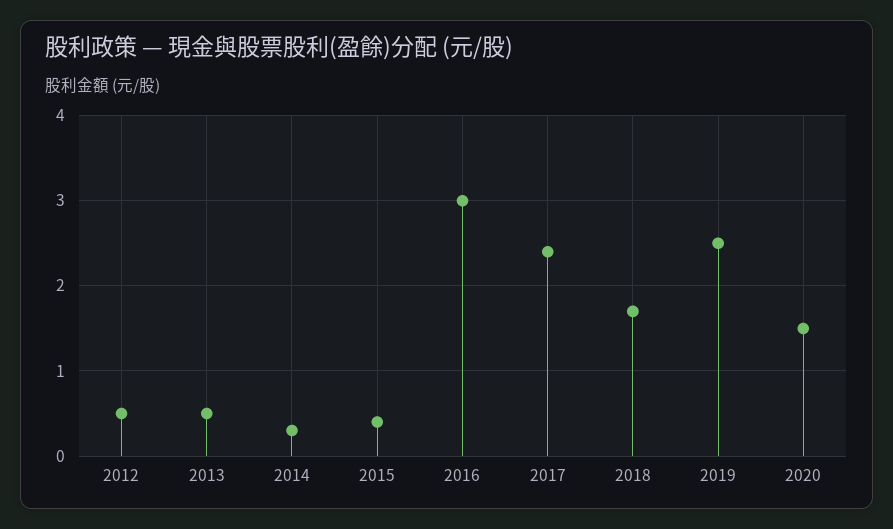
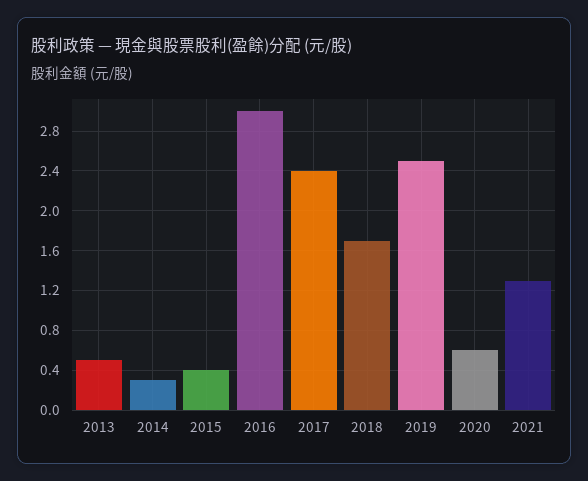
2012: 0.5 -> none
2020: 1.5 -> 0.6
2021: none -> 1.3

